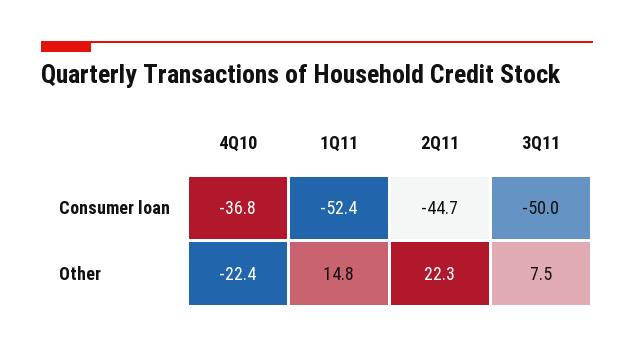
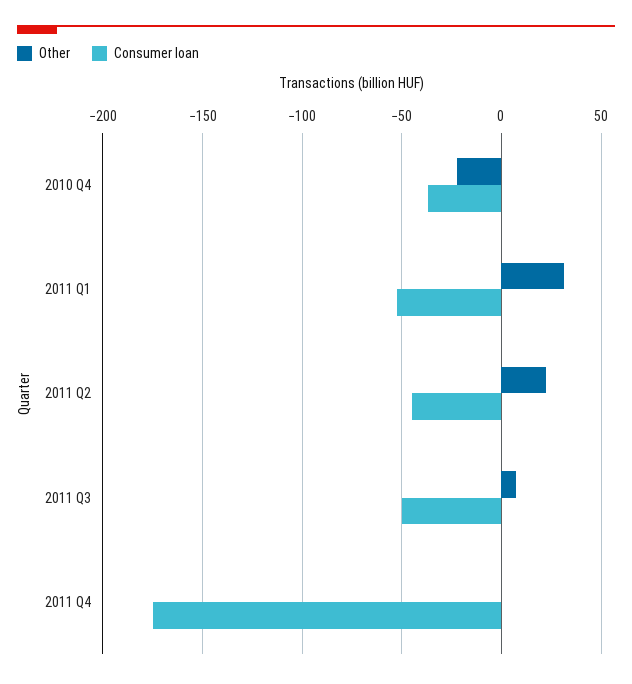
Other, 1Q11: 14.8 -> 30
Other, 2011 Q4: none -> 0
Consumer loan, 2011 Q4: none -> -175

